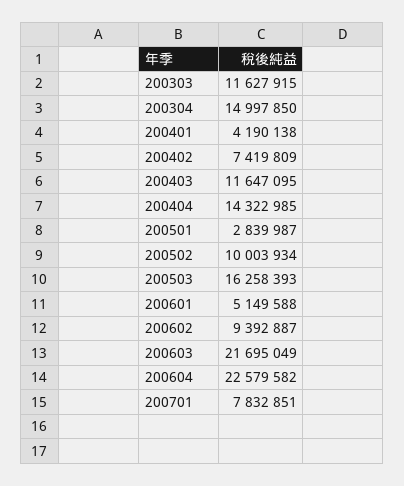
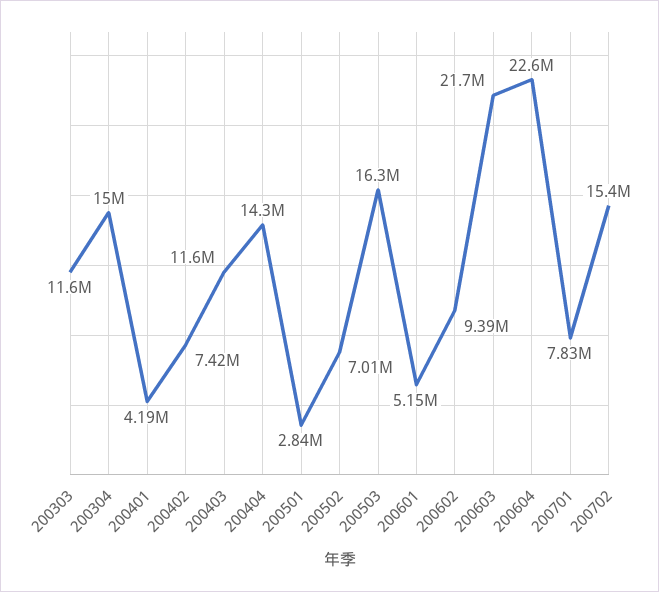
200502: 10003934 -> 7010000
200702: none -> 15400000

